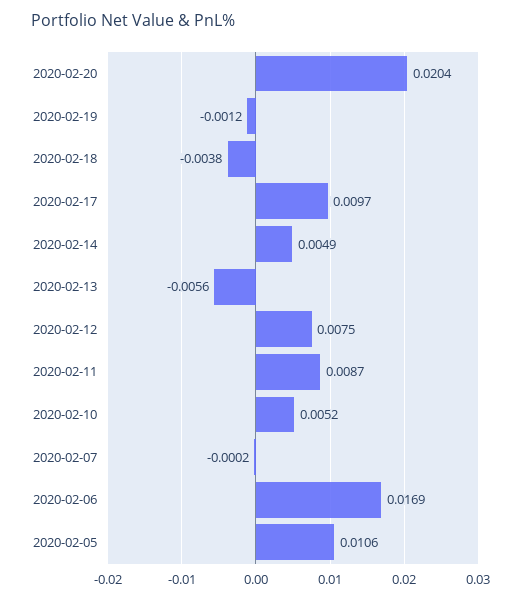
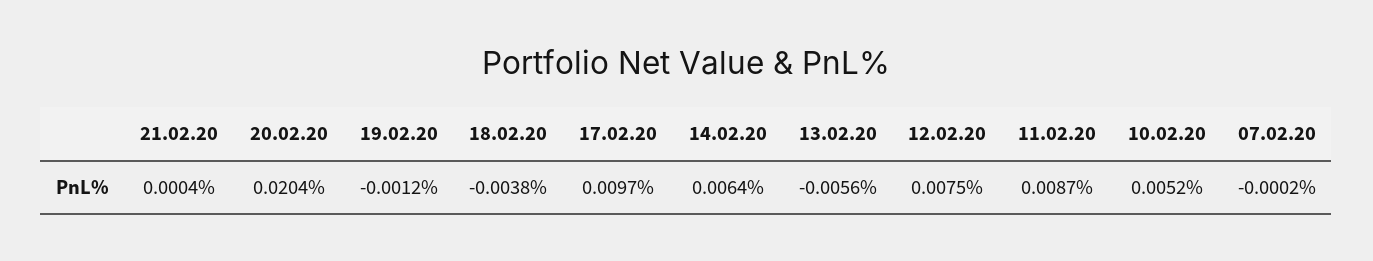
2020-02-14: 0.0049 -> 0.0064
2020-02-06: 0.0169 -> none
2020-02-05: 0.0106 -> none
21.02.20: none -> 0.0004

